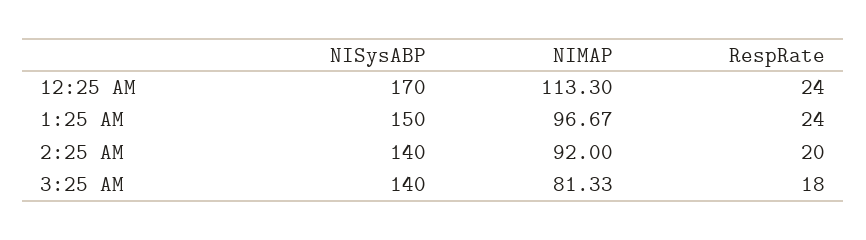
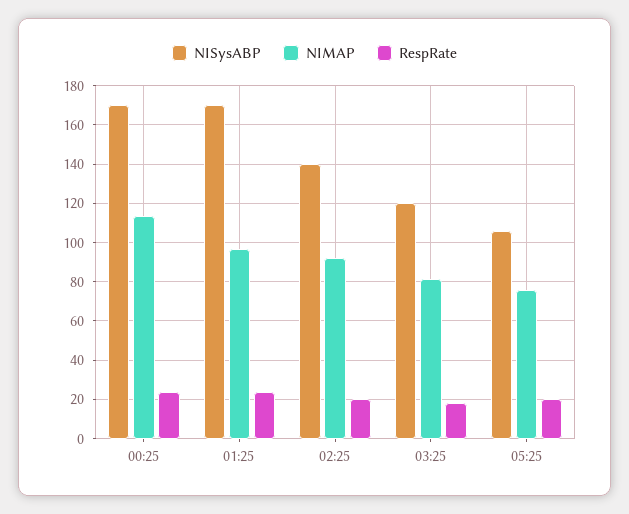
NISysABP, 1:25 AM: 150 -> 170
NISysABP, 3:25 AM: 140 -> 120
NISysABP, 05:25: none -> 105
NIMAP, 05:25: none -> 75
RespRate, 05:25: none -> 20

